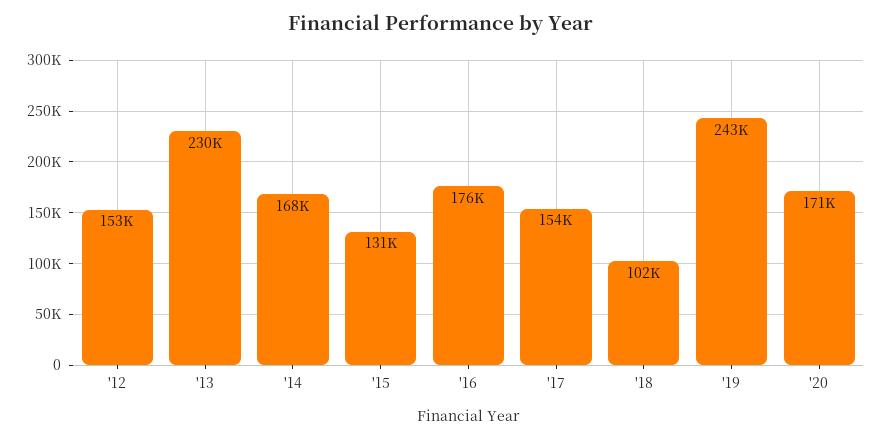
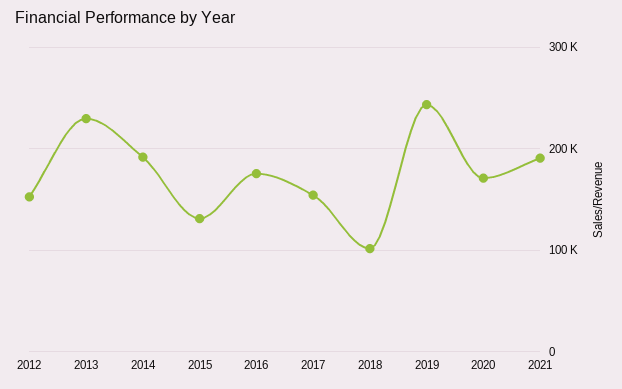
'14: 168000 -> 190000
2021: none -> 190000

